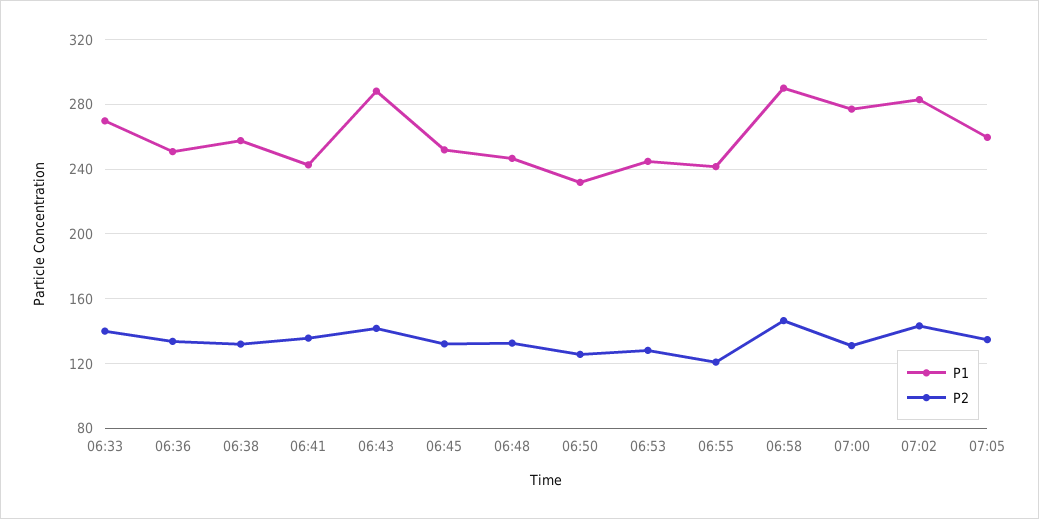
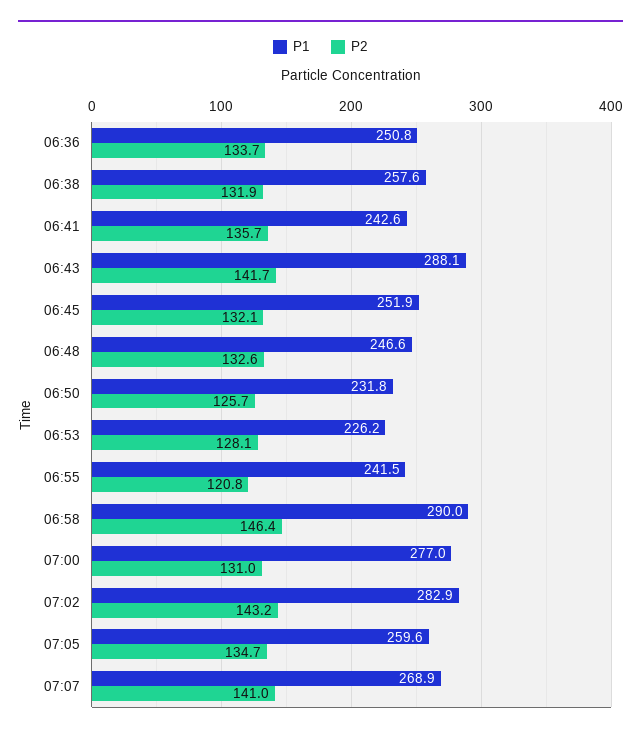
P1, 06:33: 270 -> none
P2, 06:33: 140 -> none
P1, 06:53: 245 -> 226.2
P1, 07:07: none -> 268.9
P2, 07:07: none -> 141

